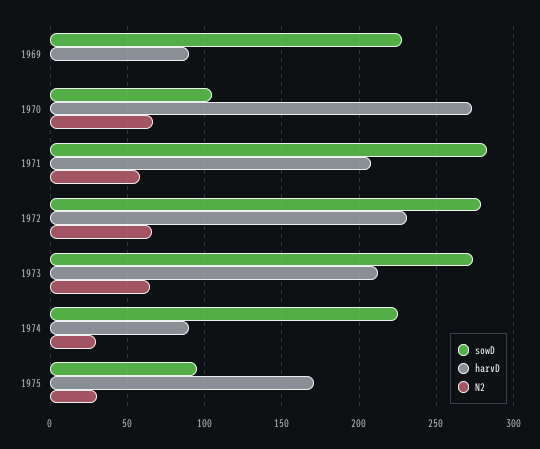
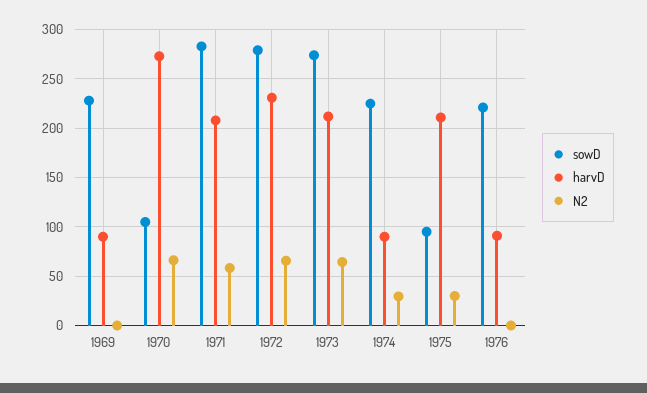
harvD, 1975: 170 -> 210
sowD, 1976: none -> 220
harvD, 1976: none -> 90
N2, 1976: none -> 0

